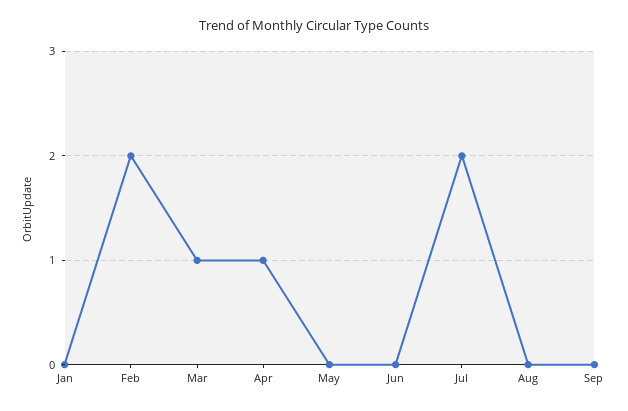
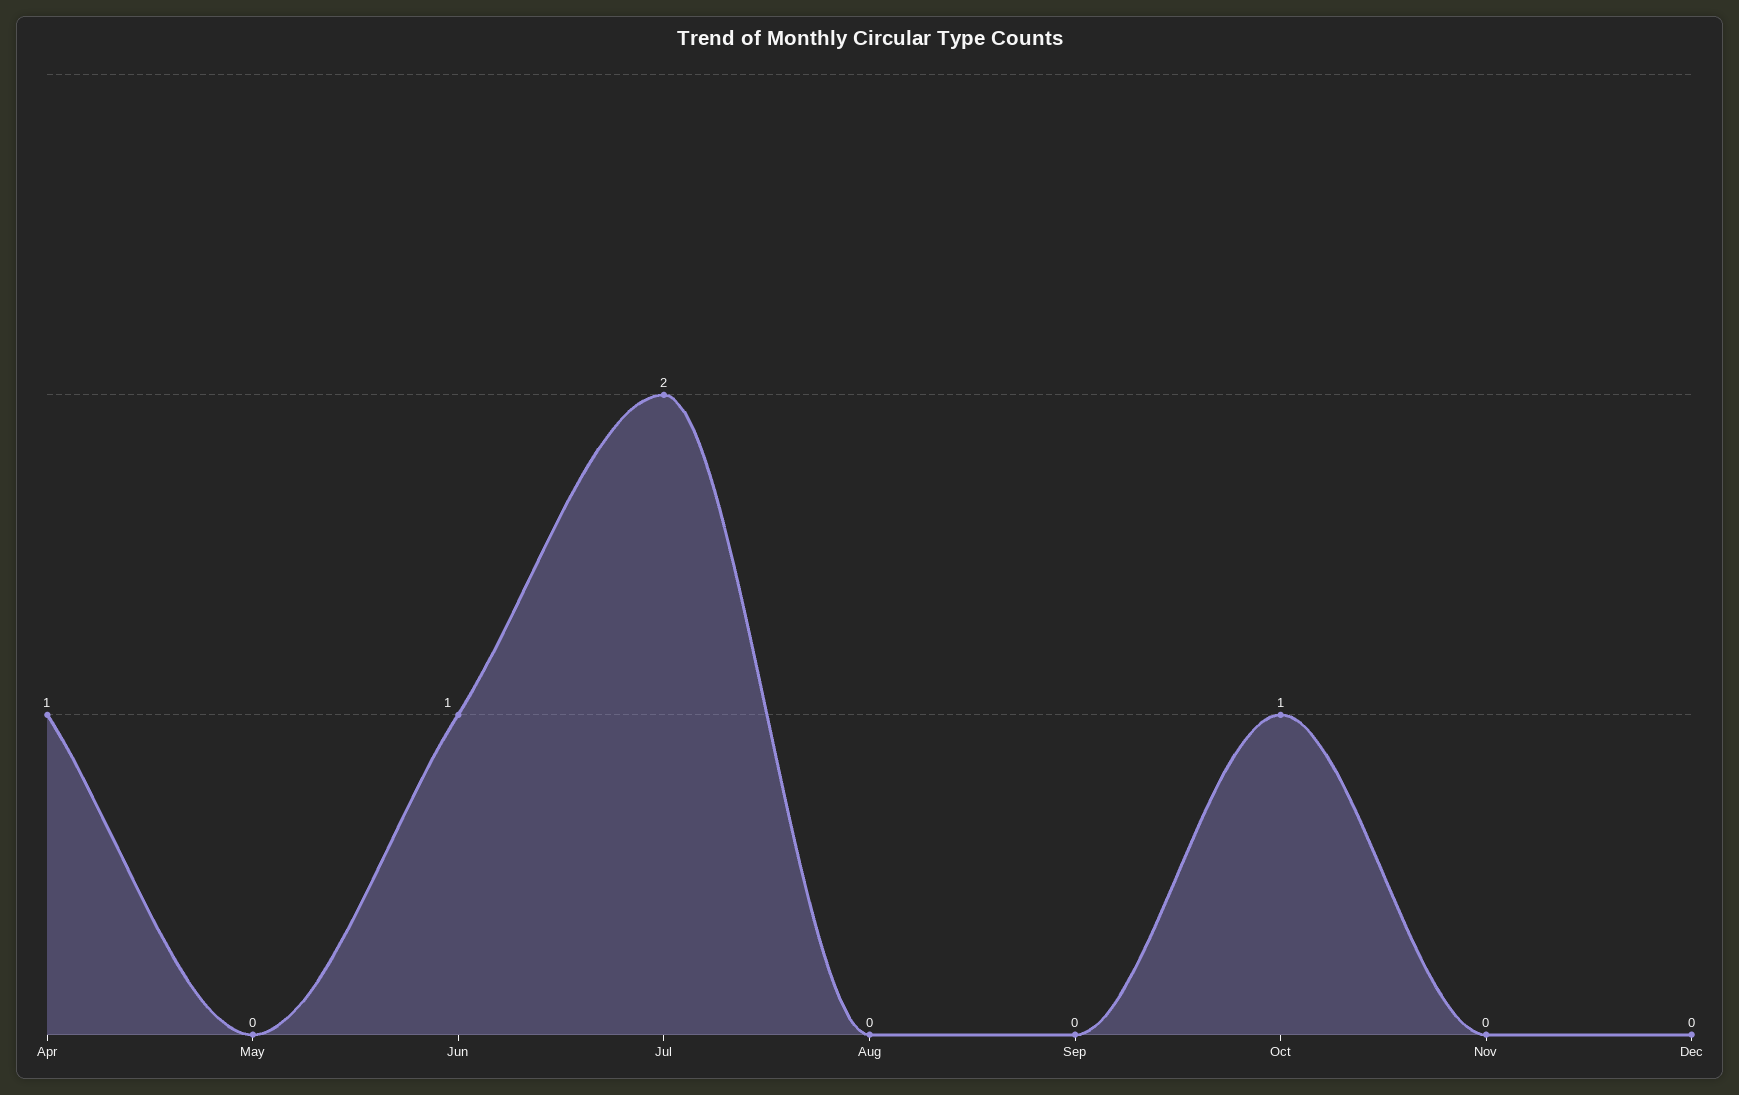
Jan: 0 -> none
Feb: 2 -> none
Mar: 1 -> none
Jun: 0 -> 1
Oct: none -> 1
Nov: none -> 0
Dec: none -> 0

